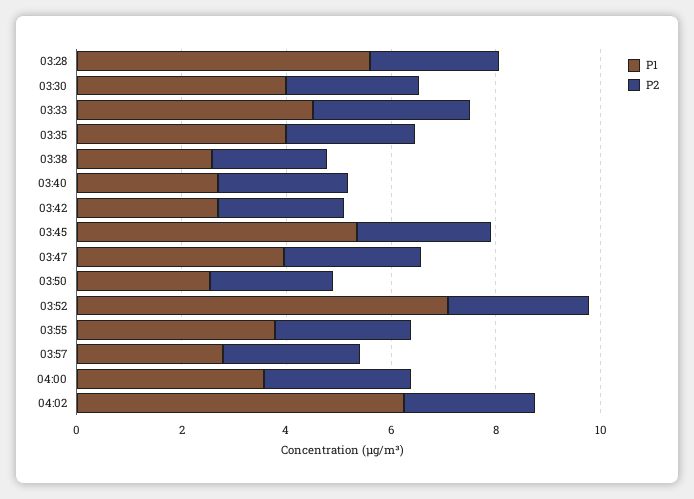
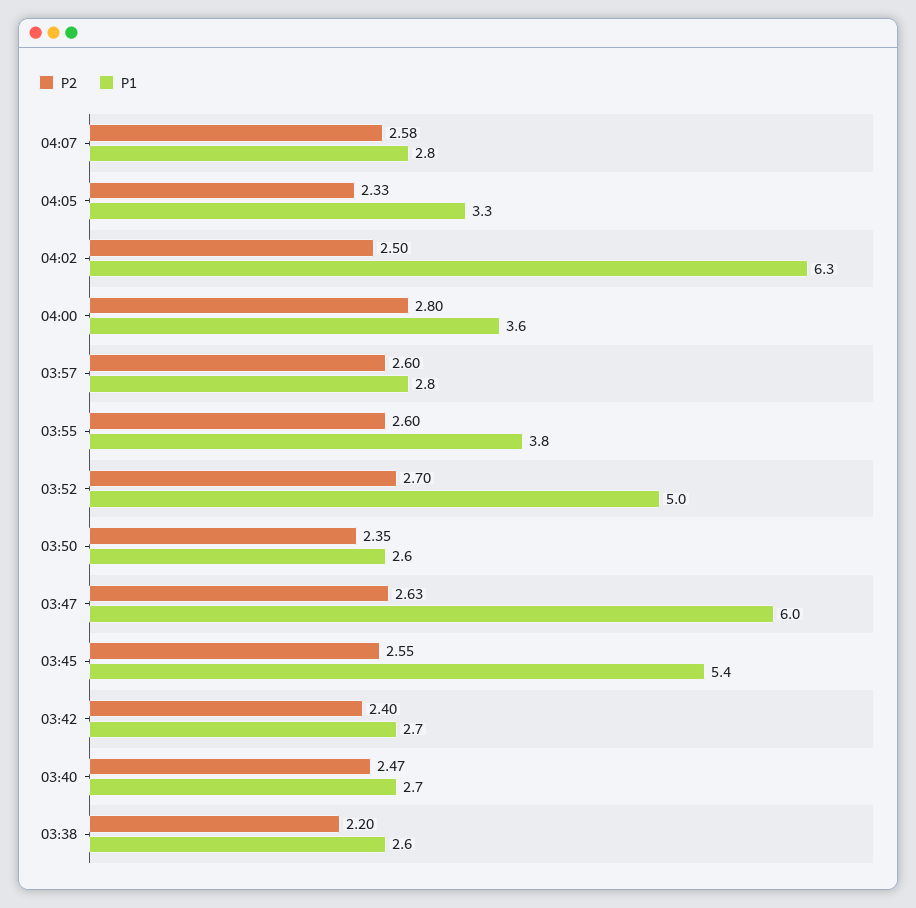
P1, 03:28: 5.5 -> none
P2, 03:28: 2.5 -> none
P1, 03:30: 4 -> none
P2, 03:30: 2.5 -> none
P1, 03:33: 4.5 -> none
P2, 03:33: 3 -> none
P1, 03:35: 4 -> none
P2, 03:35: 2.5 -> none
P1, 03:47: 4 -> 6
P1, 03:52: 7 -> 5
P2, 04:07: none -> 2.58
P1, 04:07: none -> 2.8
P2, 04:05: none -> 2.33
P1, 04:05: none -> 3.3

